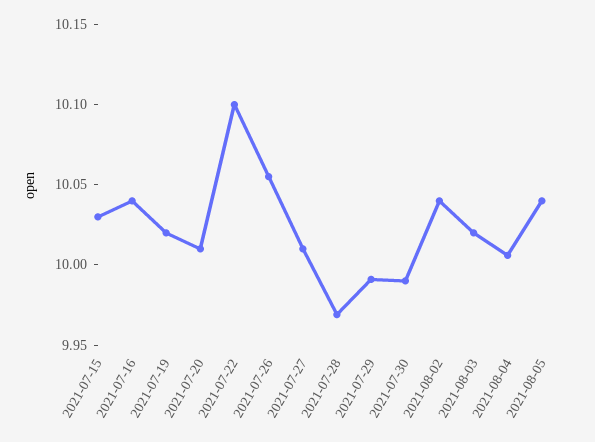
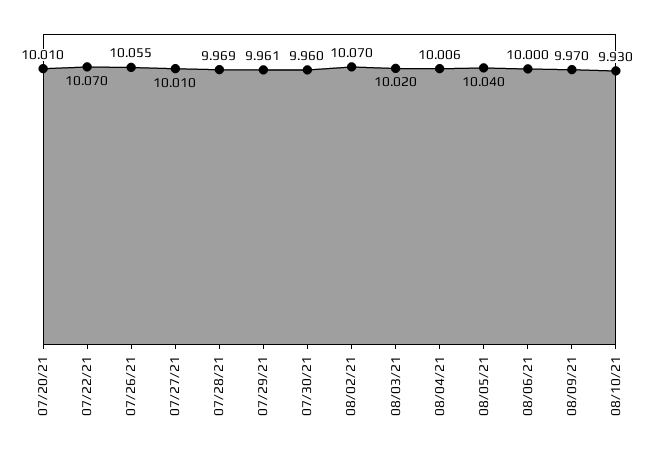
2021-07-15: 10.03 -> none
2021-07-16: 10.04 -> none
2021-07-19: 10.02 -> none
2021-07-22: 10.1 -> 10.07
2021-07-29: 9.99 -> 9.961
2021-07-30: 9.99 -> 9.96
2021-08-02: 10.04 -> 10.07
08/06/21: none -> 10
08/09/21: none -> 9.97
08/10/21: none -> 9.93

